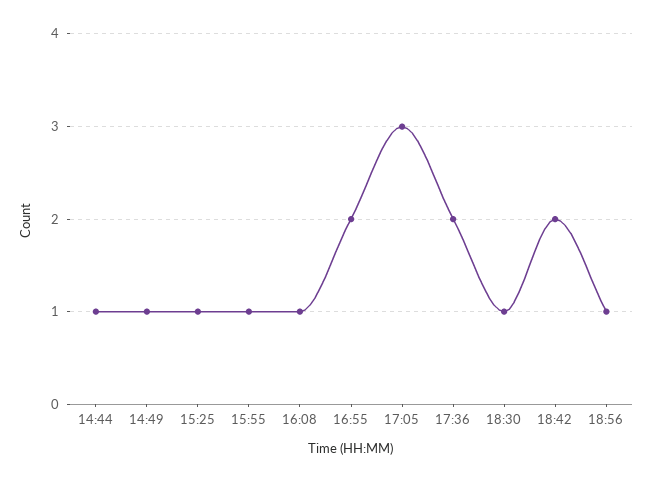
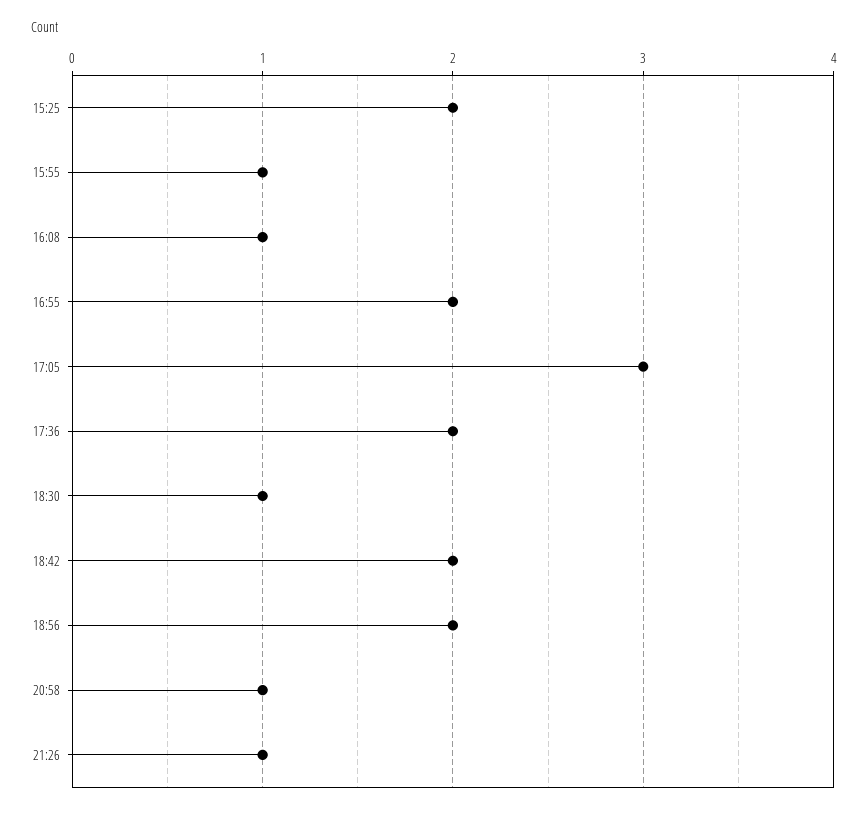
14:44: 1 -> none
14:49: 1 -> none
15:25: 1 -> 2
18:56: 1 -> 2
20:58: none -> 1
21:26: none -> 1

